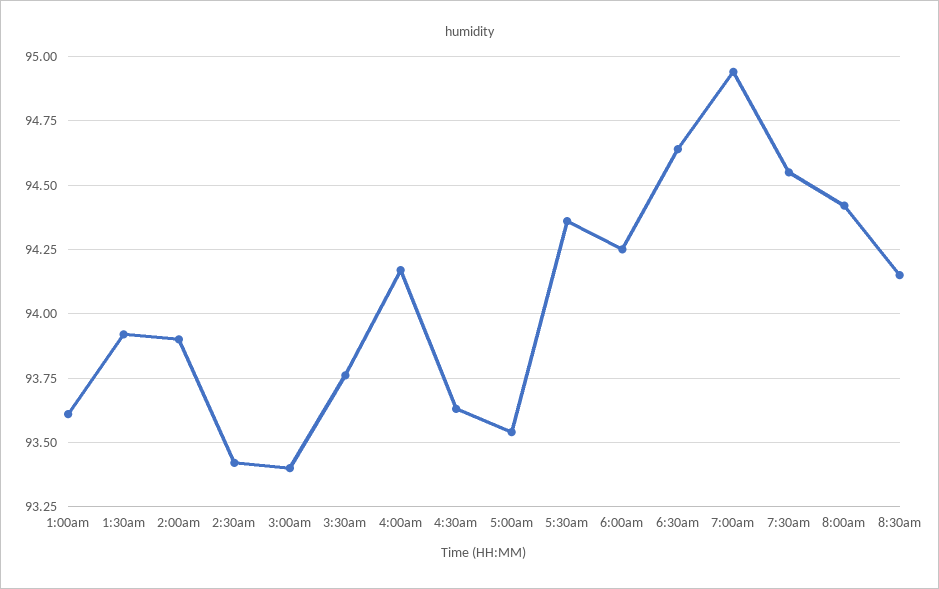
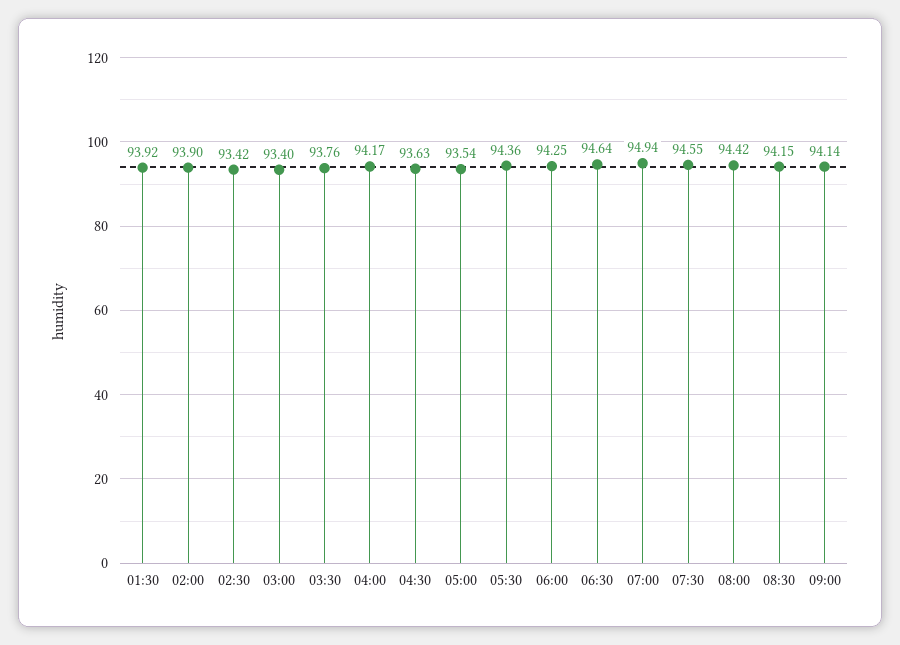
1:00am: 93.6 -> none
09:00: none -> 94.14

